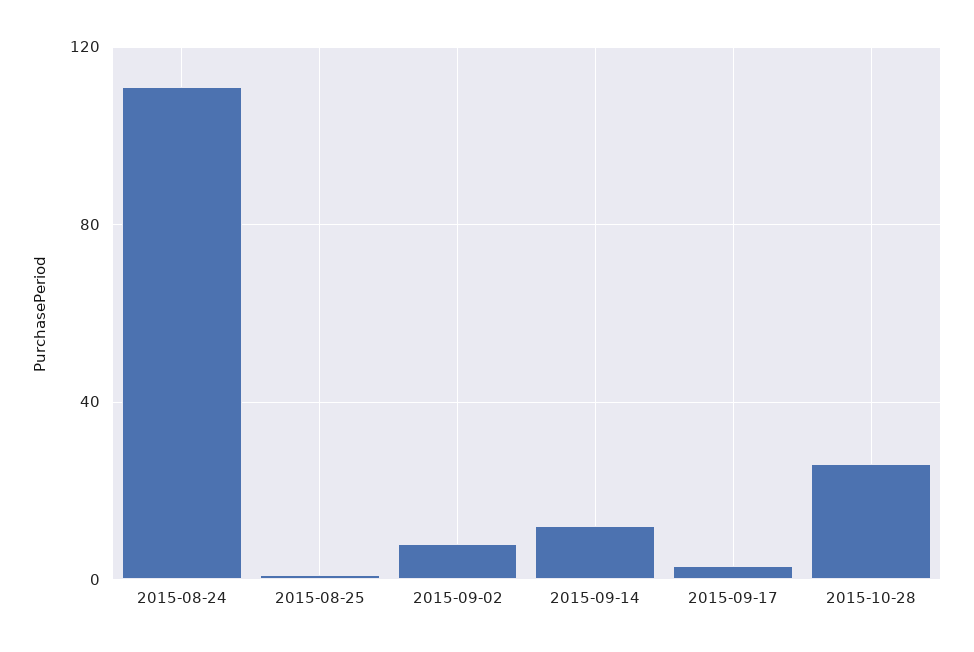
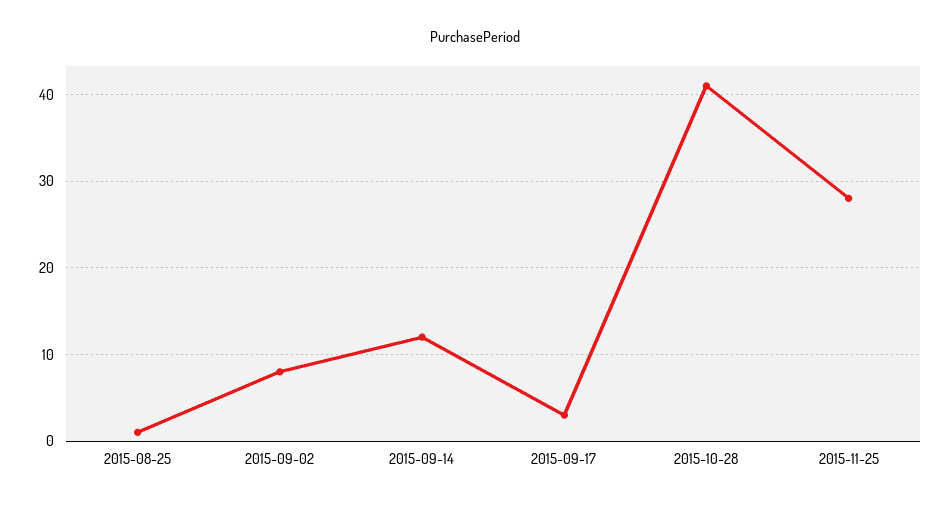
2015-08-24: 110 -> none
2015-10-28: 25 -> 41
2015-11-25: none -> 28

